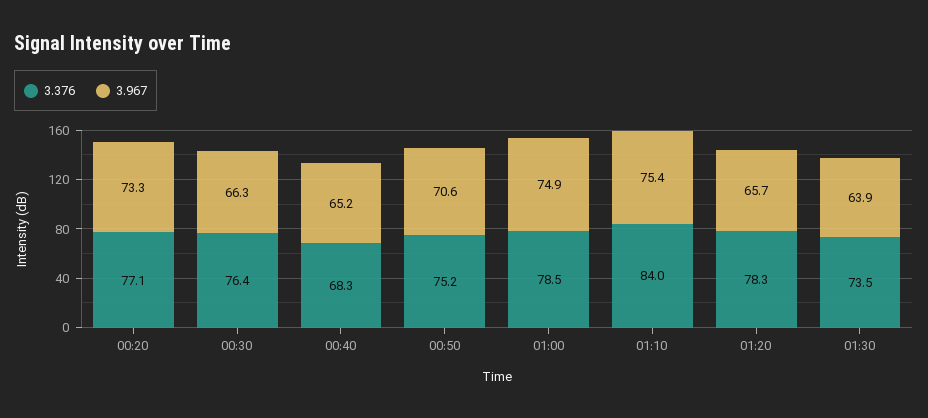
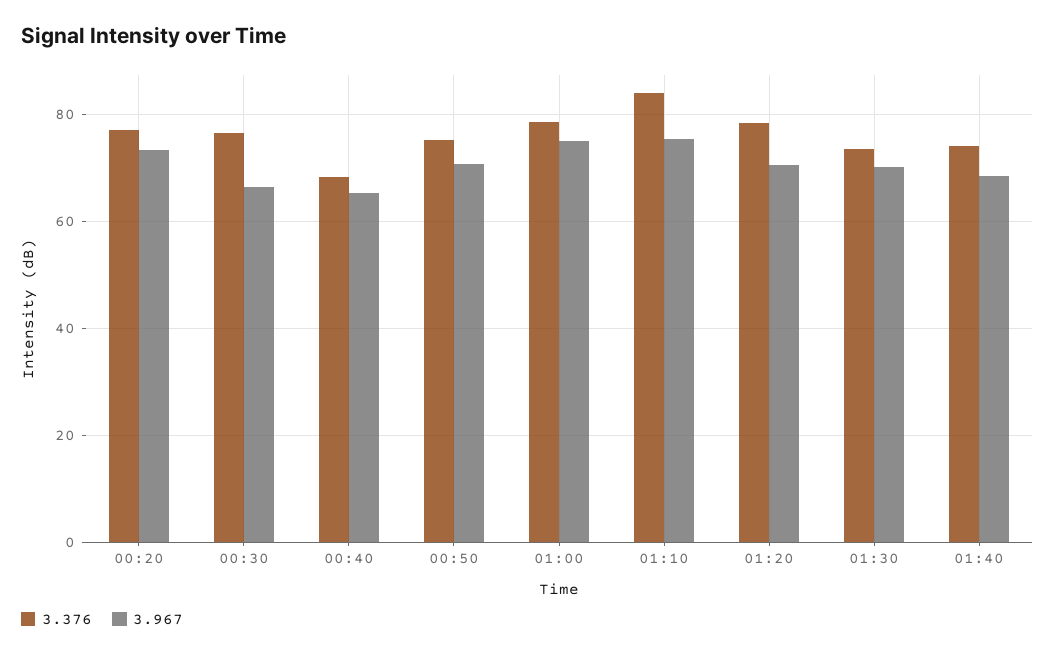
3.967, 01:20: 65.7 -> 70
3.967, 01:30: 63.9 -> 70
3.376, 01:40: none -> 74
3.967, 01:40: none -> 68

